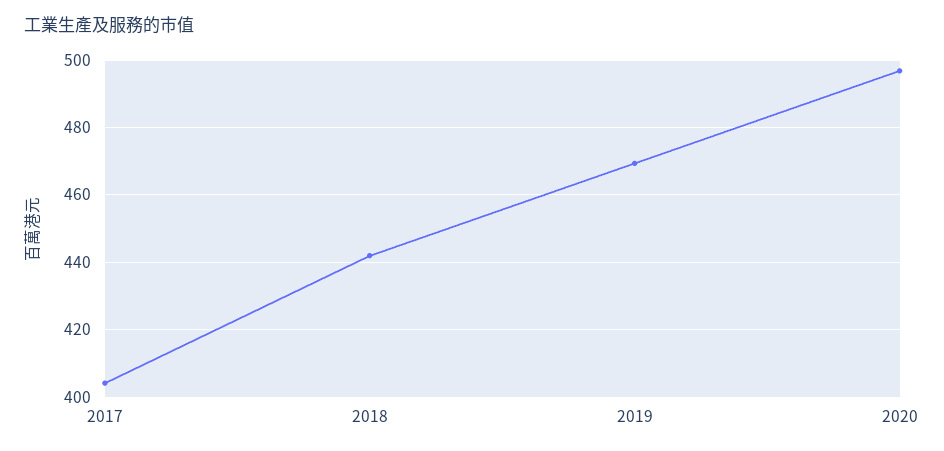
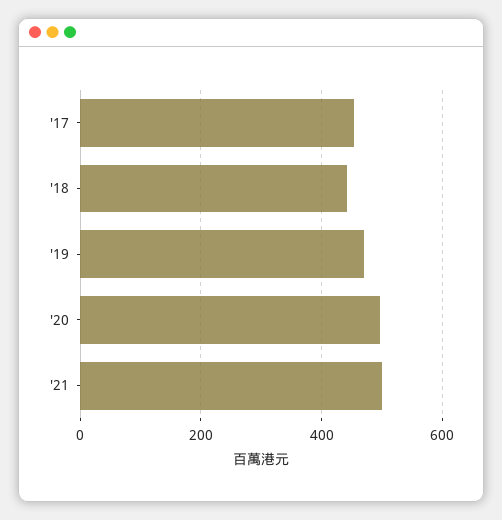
2017: 404 -> 460
'21: none -> 500

